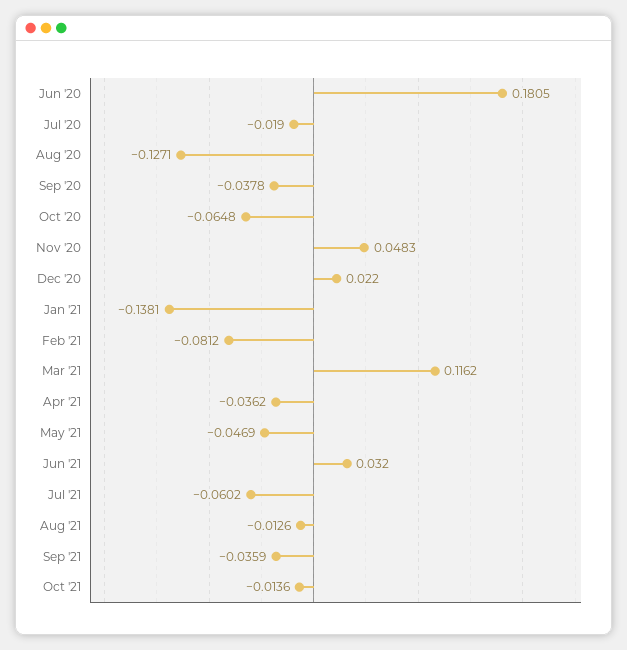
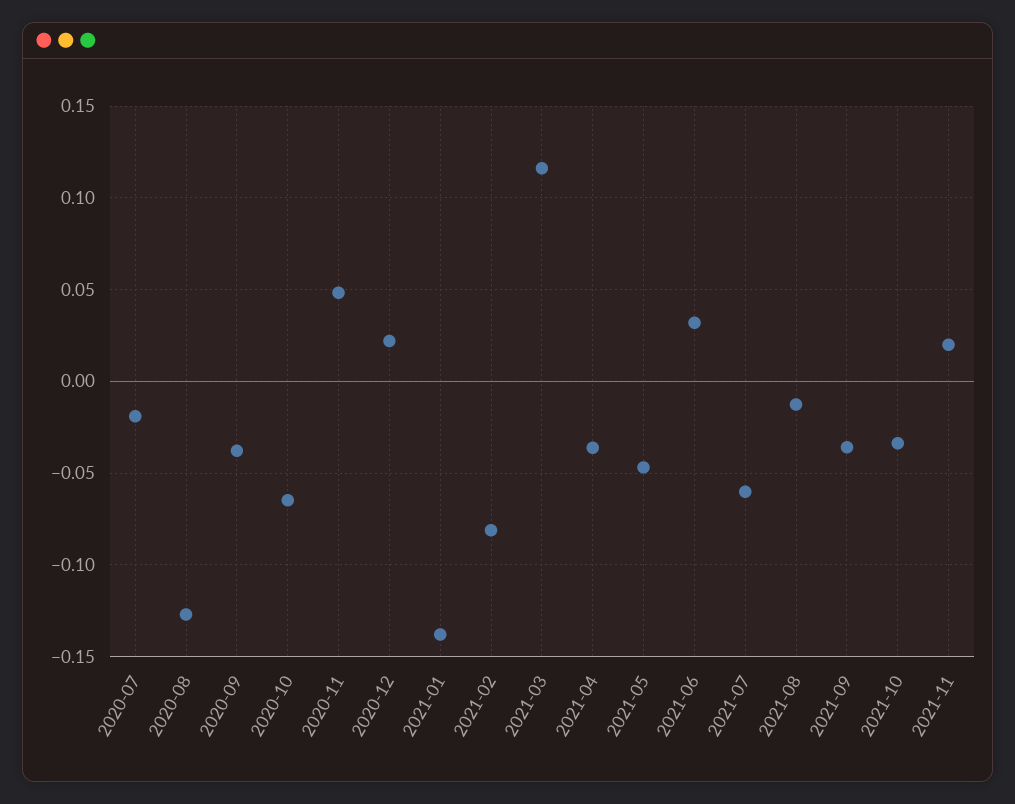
Jun '20: 0.1805 -> none
Oct '21: -0.0136 -> -0.035
2021-11: none -> 0.02

